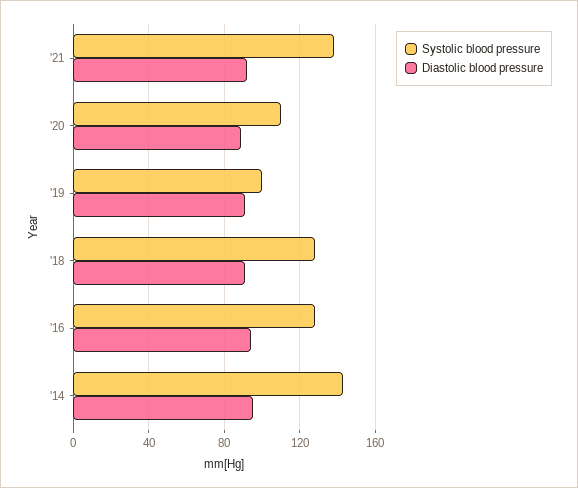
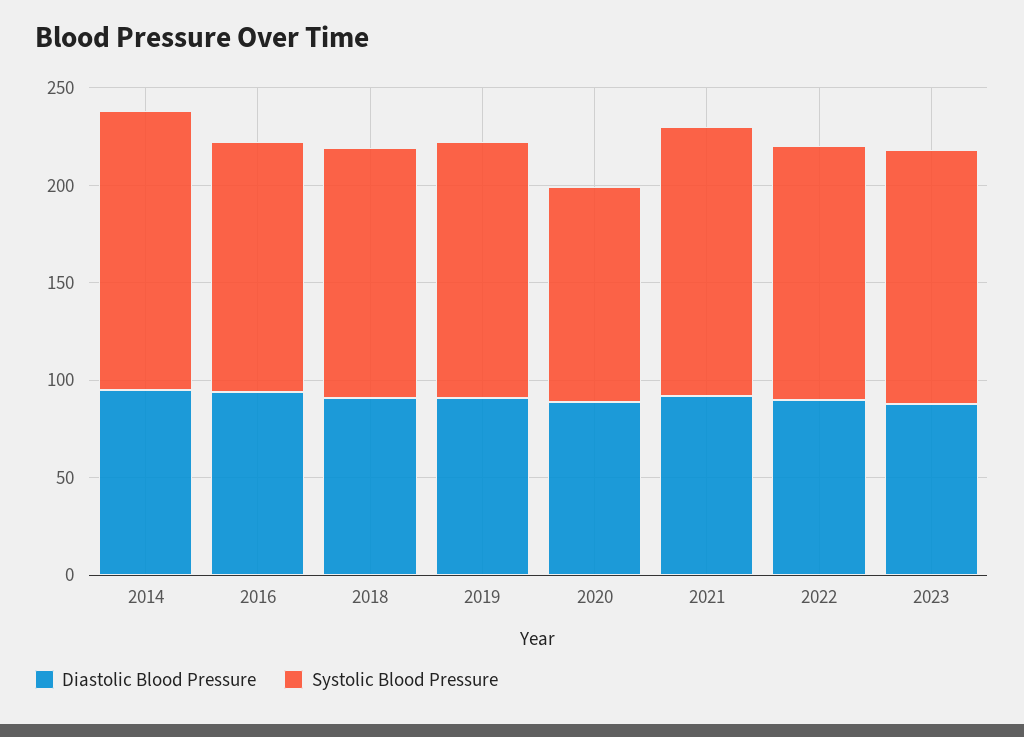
Systolic blood pressure, '19: 100 -> 130
Diastolic blood pressure, 2022: none -> 90
Systolic blood pressure, 2022: none -> 130
Diastolic blood pressure, 2023: none -> 90
Systolic blood pressure, 2023: none -> 130

